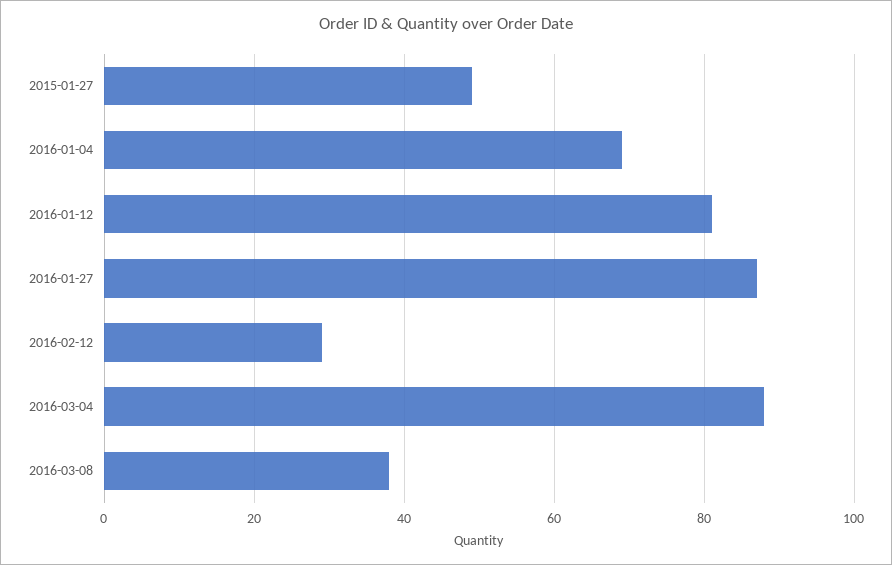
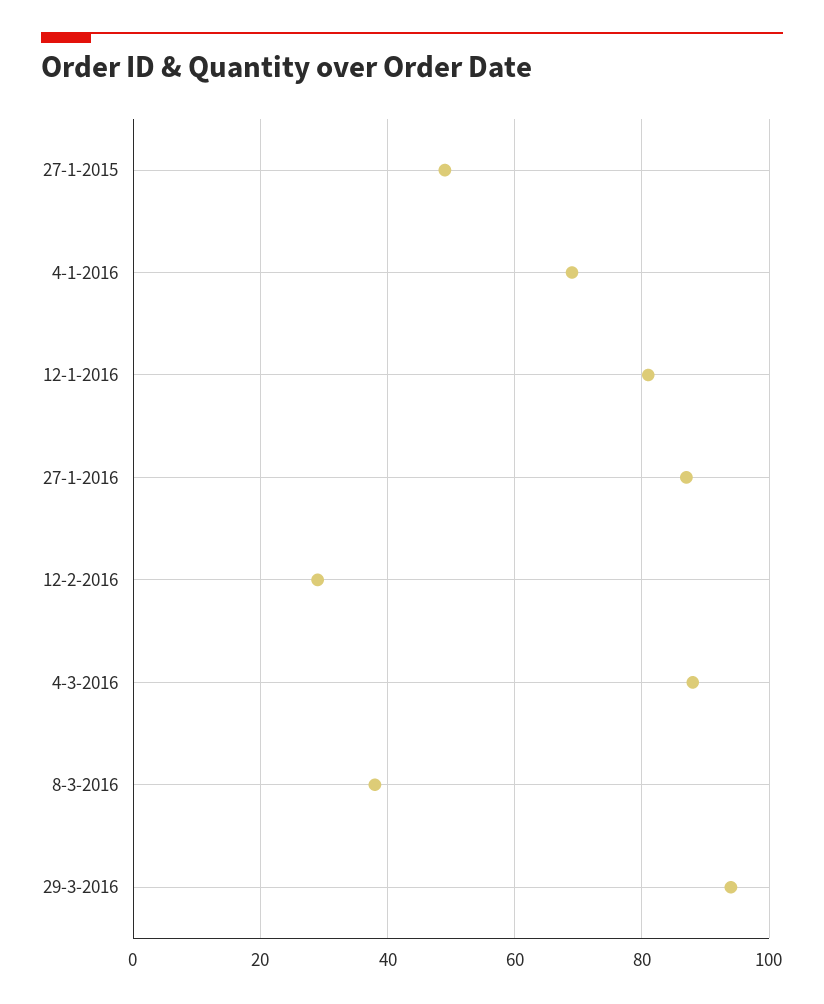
29-3-2016: none -> 95

